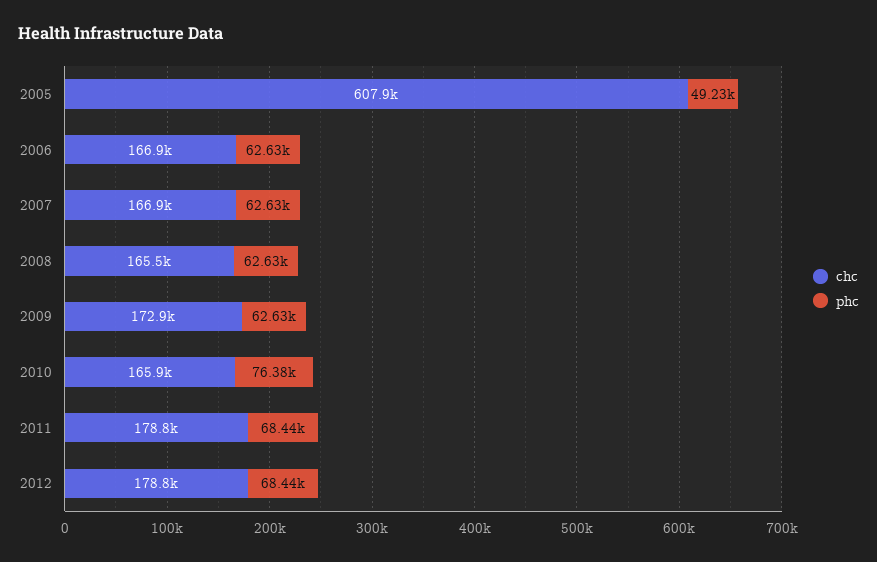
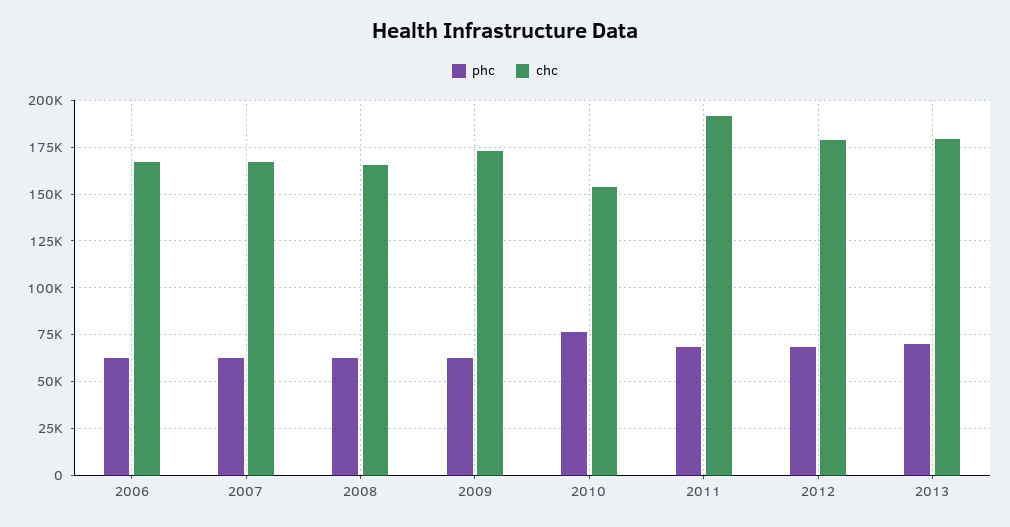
chc, 2005: 607900 -> none
phc, 2005: 49230 -> none
chc, 2010: 165900 -> 155000
chc, 2011: 178800 -> 190000
phc, 2013: none -> 70000
chc, 2013: none -> 180000

